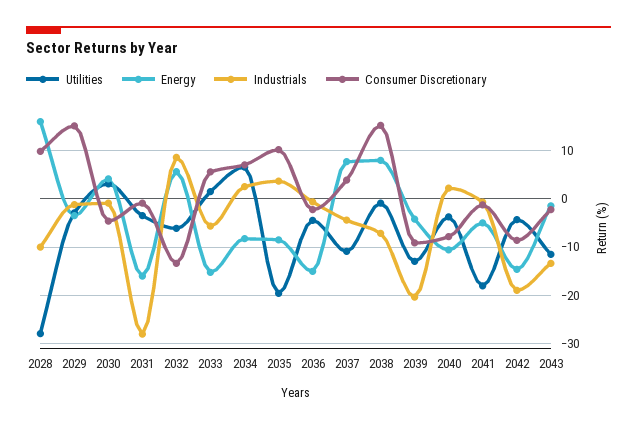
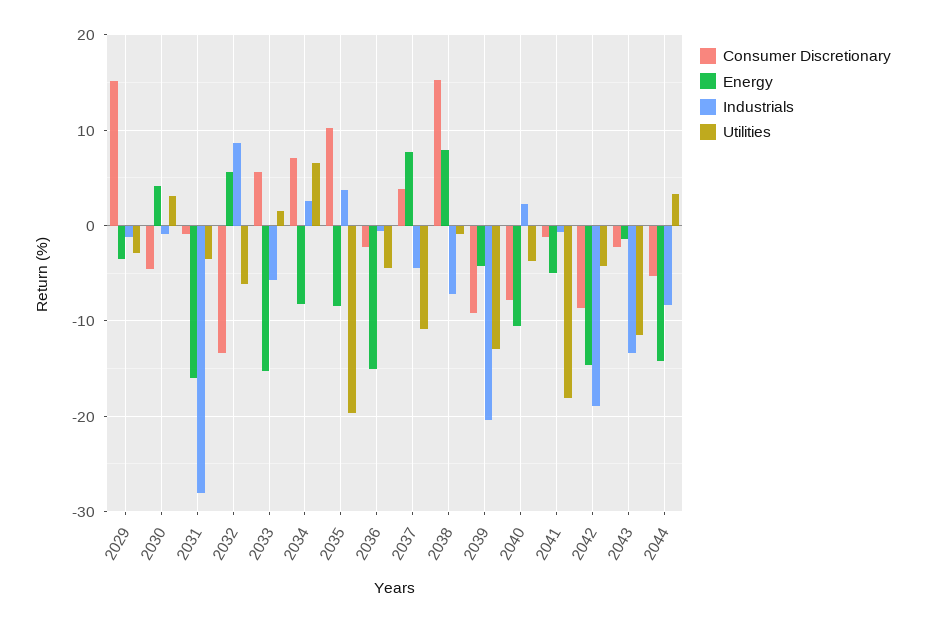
Utilities, 2028: -28 -> none
Energy, 2028: 16 -> none
Industrials, 2028: -10 -> none
Consumer Discretionary, 2028: 10 -> none
Consumer Discretionary, 2044: none -> -5
Energy, 2044: none -> -14
Industrials, 2044: none -> -8
Utilities, 2044: none -> 3

